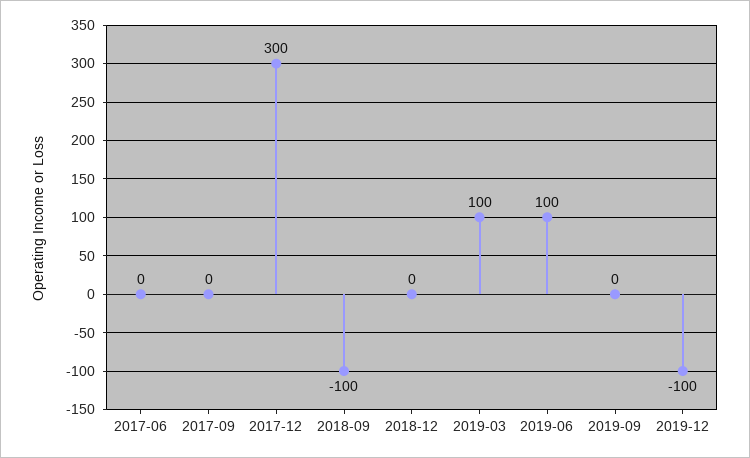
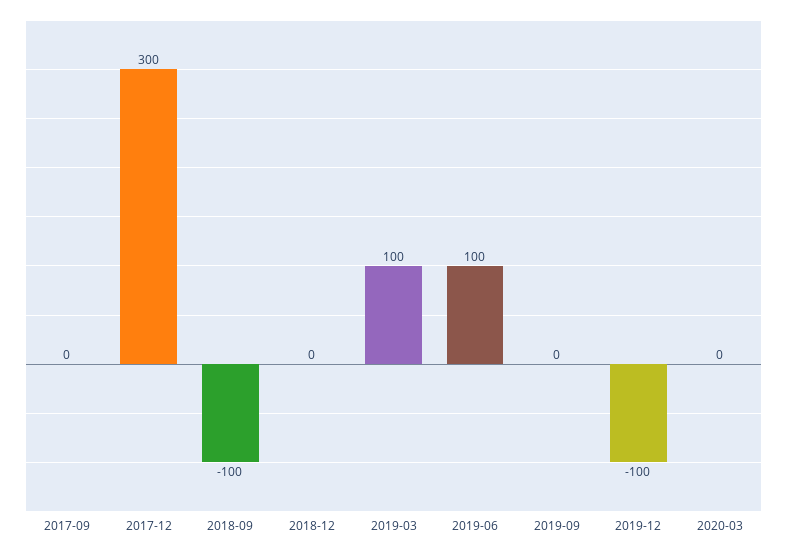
2017-06: 0 -> none
2020-03: none -> 0

